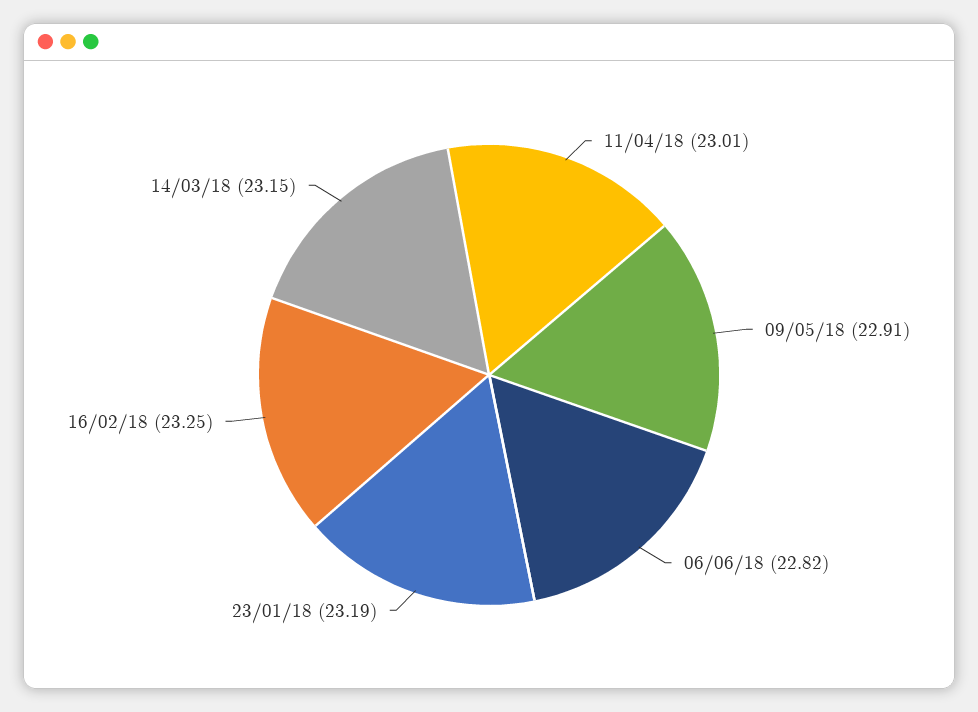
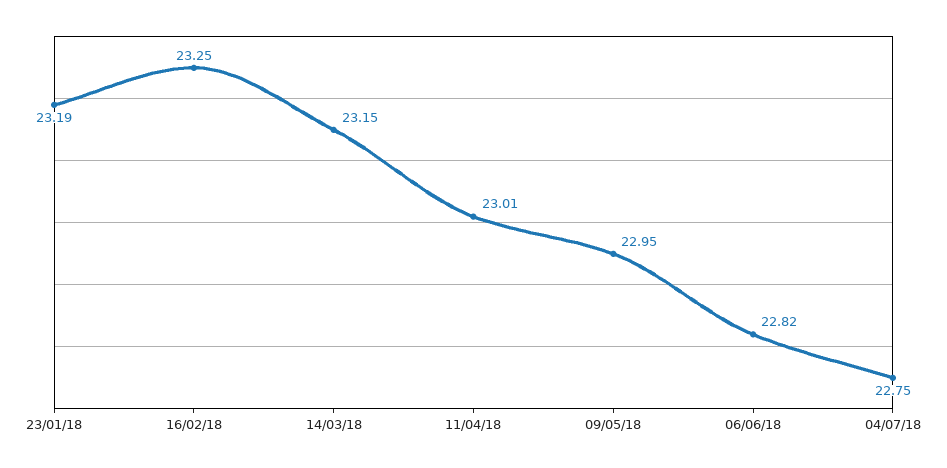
09/05/18: 22.91 -> 22.95
04/07/18: none -> 22.75

